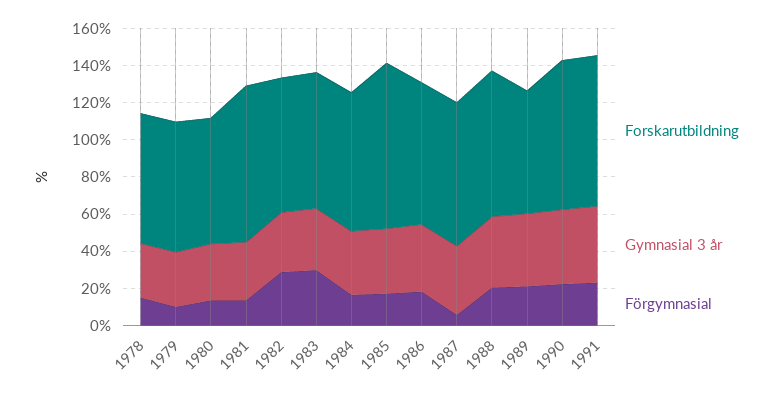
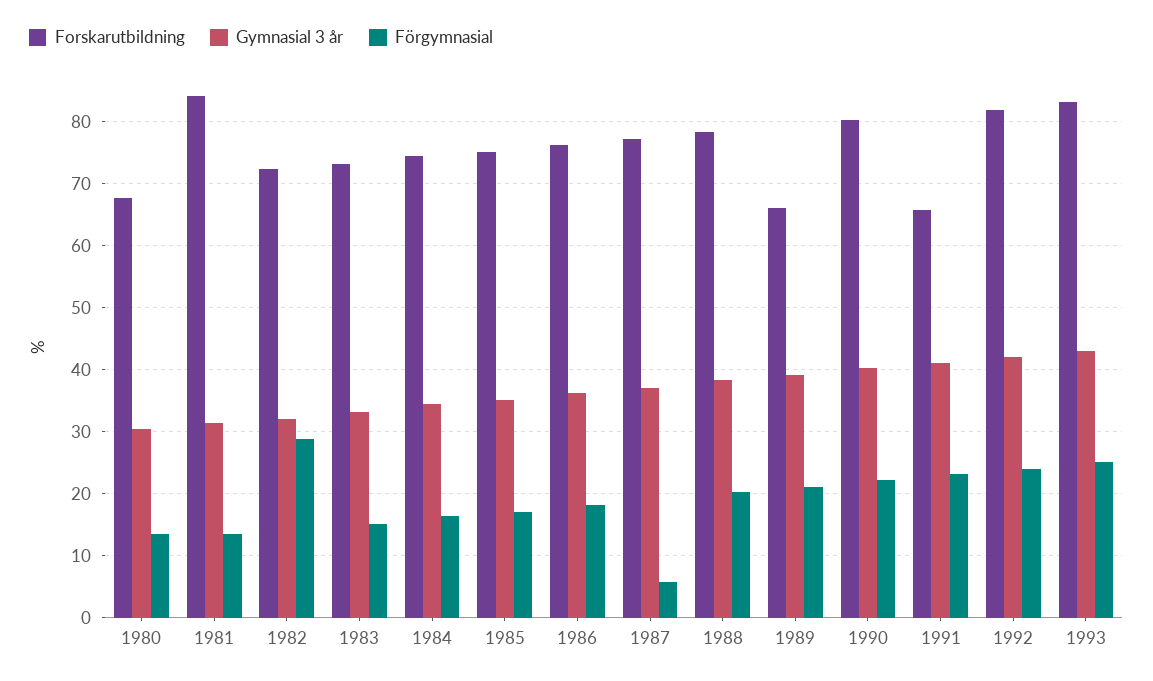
Forskarutbildning, 1978: 70 -> none
Gymnasial 3 år, 1978: 30 -> none
Förgymnasial, 1978: 15 -> none
Forskarutbildning, 1979: 70 -> none
Gymnasial 3 år, 1979: 30 -> none
Förgymnasial, 1979: 10 -> none
Förgymnasial, 1983: 30 -> 15
Forskarutbildning, 1985: 90 -> 75
Forskarutbildning, 1991: 80 -> 66
Forskarutbildning, 1992: none -> 82
Gymnasial 3 år, 1992: none -> 42
Förgymnasial, 1992: none -> 24
Forskarutbildning, 1993: none -> 83
Gymnasial 3 år, 1993: none -> 43
Förgymnasial, 1993: none -> 25

